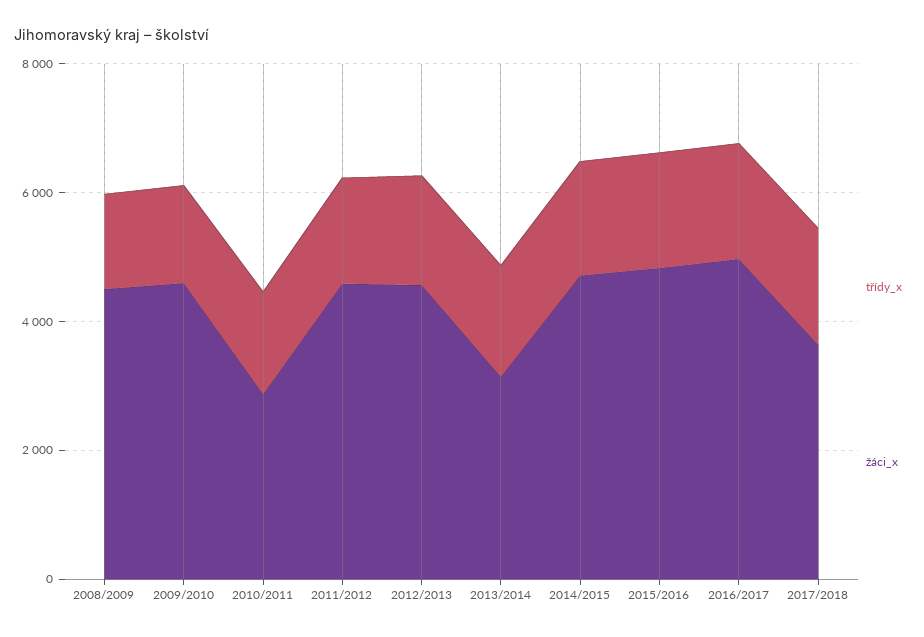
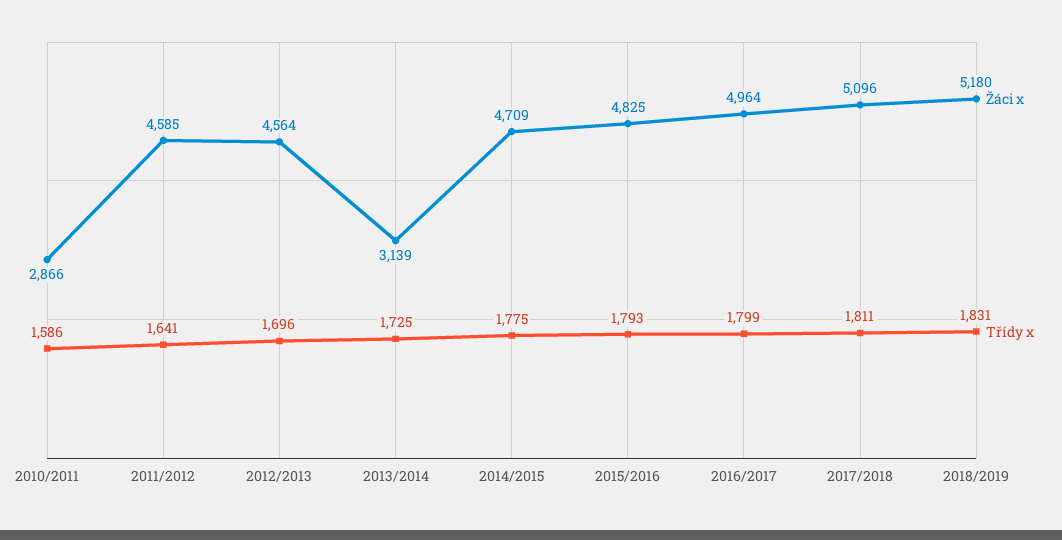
třídy_x, 2008/2009: 1500 -> none
žáci_x, 2008/2009: 4500 -> none
třídy_x, 2009/2010: 1500 -> none
žáci_x, 2009/2010: 4500 -> none
žáci_x, 2017/2018: 3500 -> 5096
žáci_x, 2018/2019: none -> 5180
třídy_x, 2018/2019: none -> 1831

